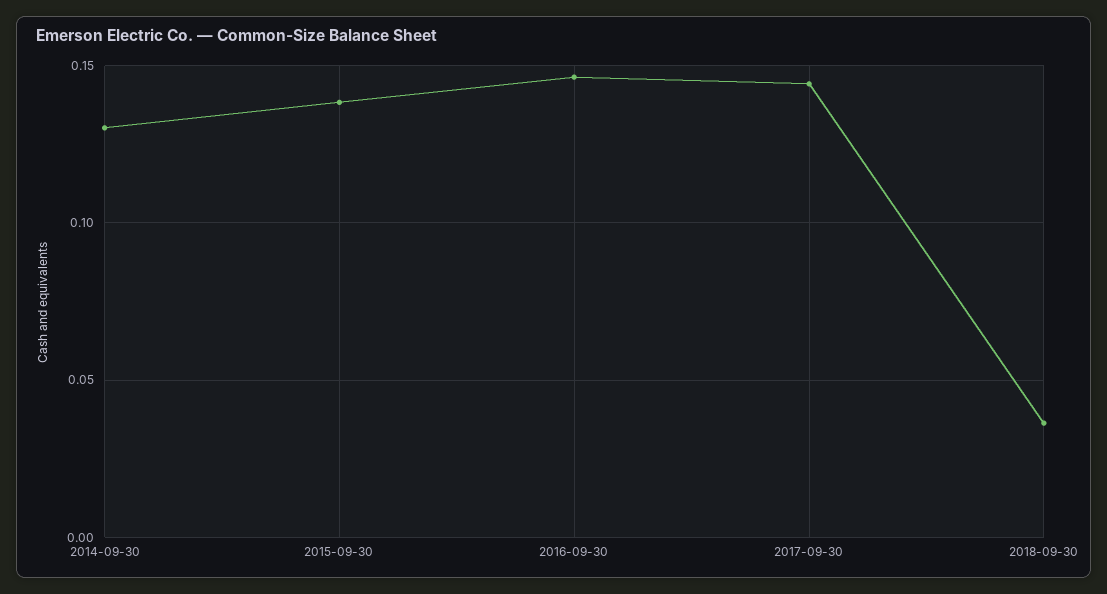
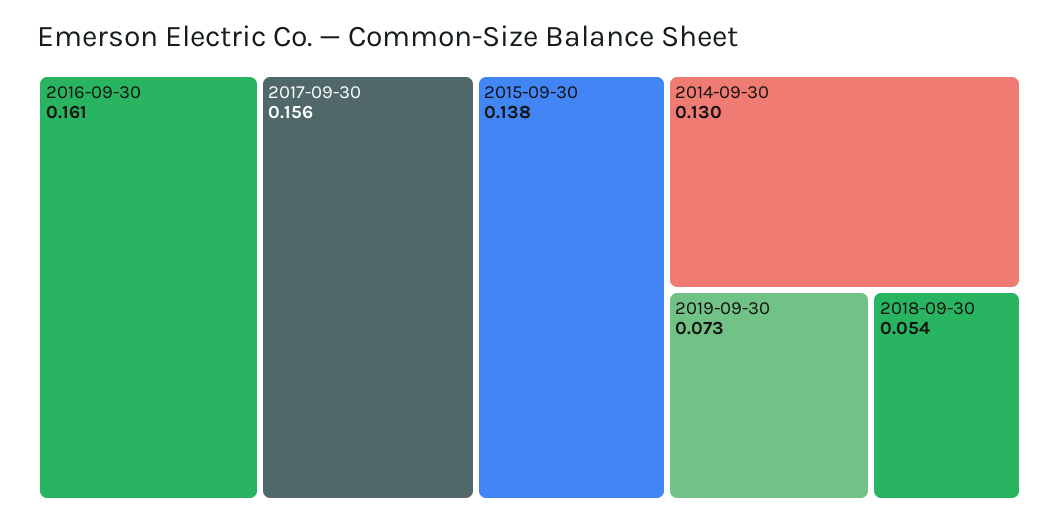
2016-09-30: 0.145 -> 0.161
2017-09-30: 0.145 -> 0.156
2018-09-30: 0.035 -> 0.054
2019-09-30: none -> 0.073

